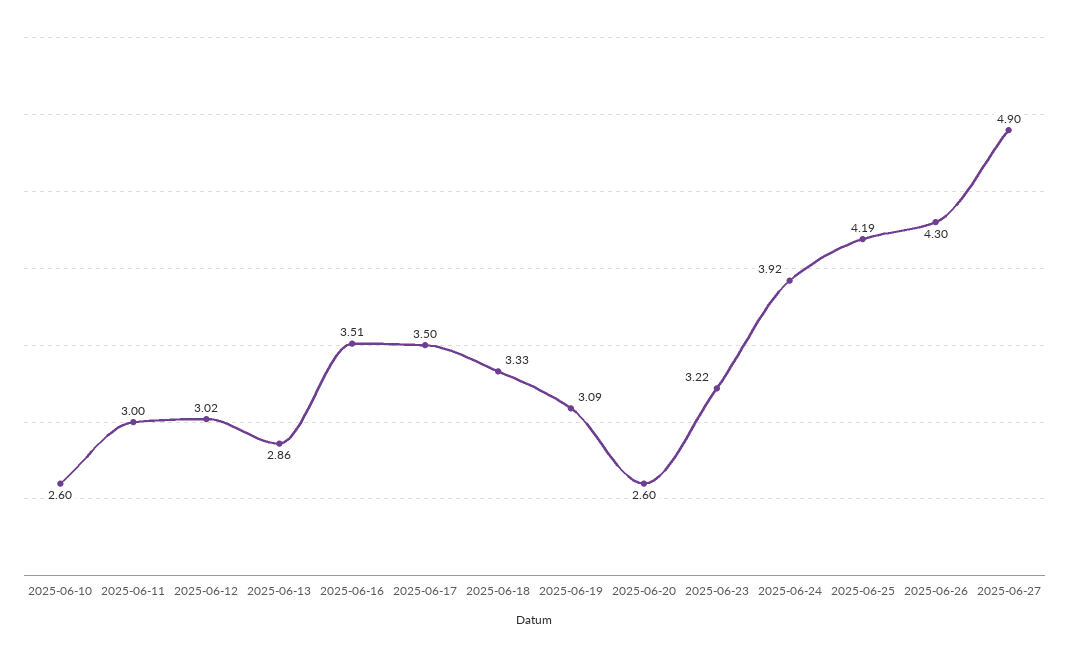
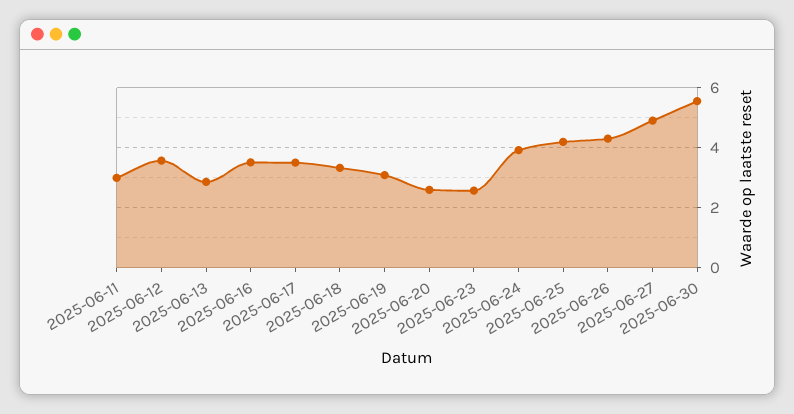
2025-06-10: 2.6 -> none
2025-06-12: 3.02 -> 3.6
2025-06-23: 3.22 -> 2.6
2025-06-30: none -> 5.6

